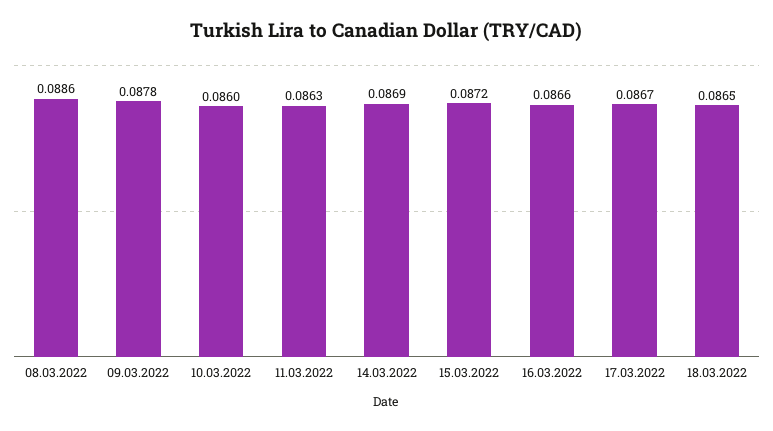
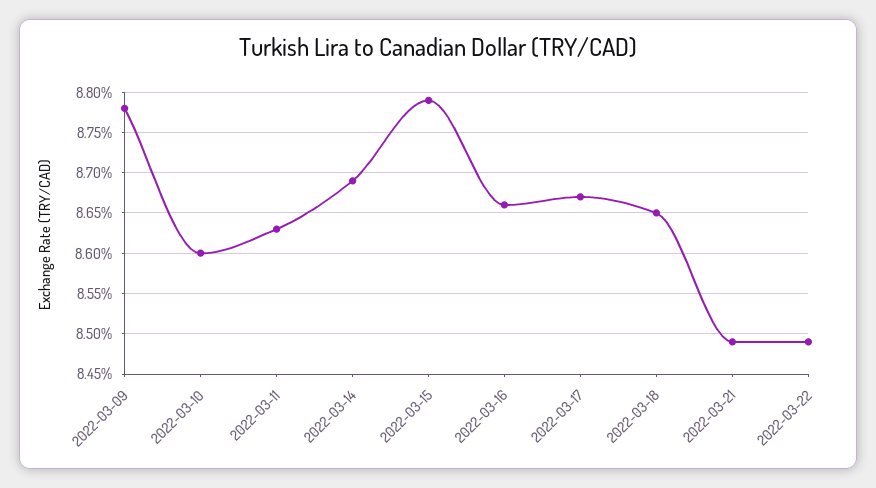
08.03.2022: 0.0886 -> none
15.03.2022: 0.0872 -> 0.0879
2022-03-21: none -> 0.0849
2022-03-22: none -> 0.0849

